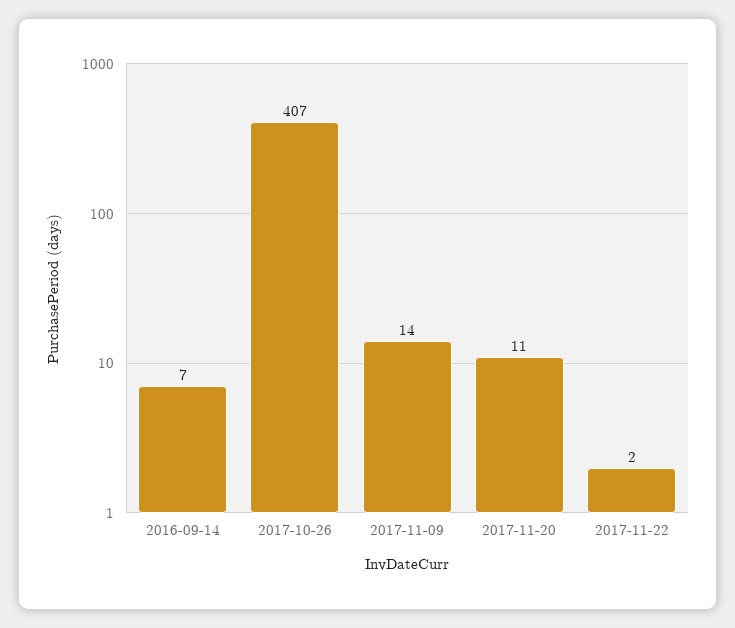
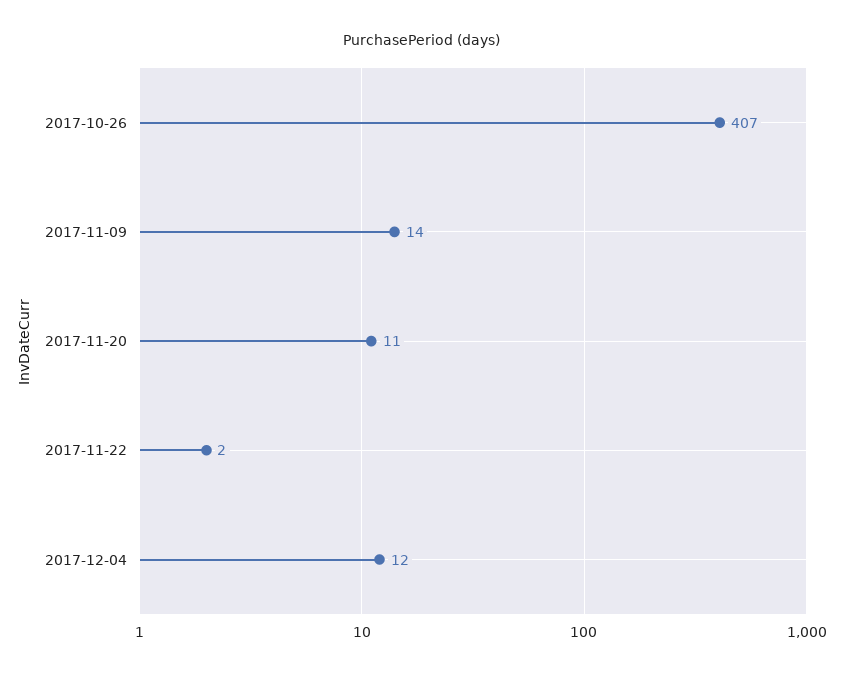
2016-09-14: 7 -> none
2017-12-04: none -> 12

